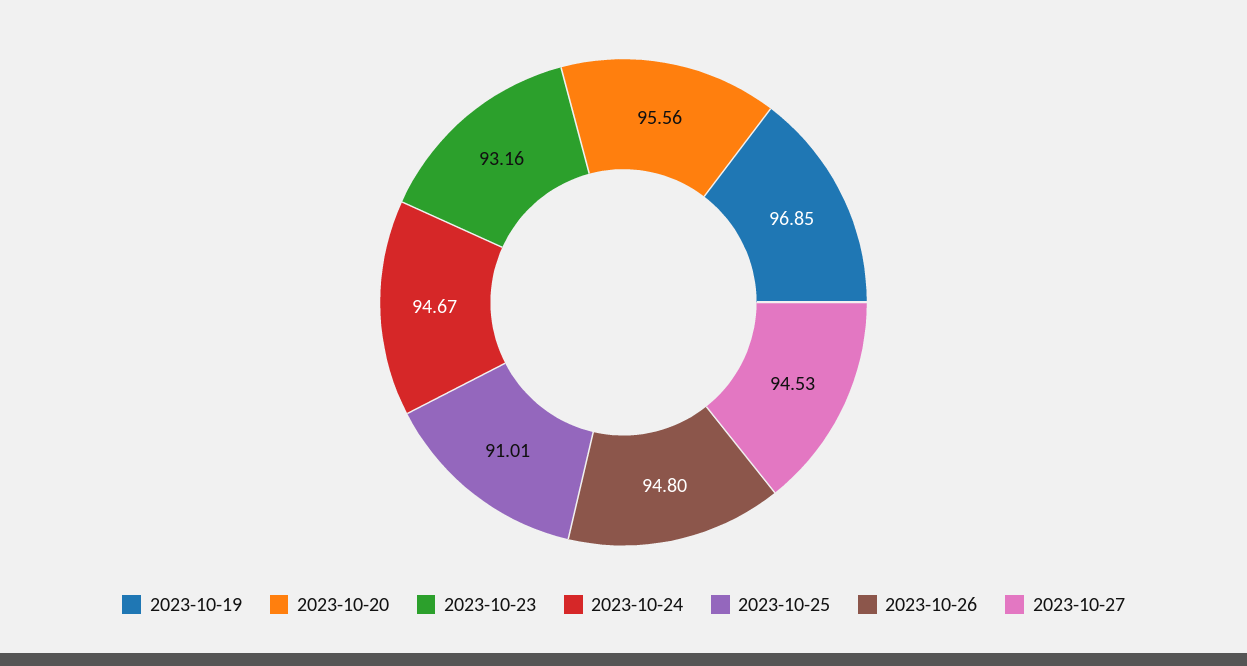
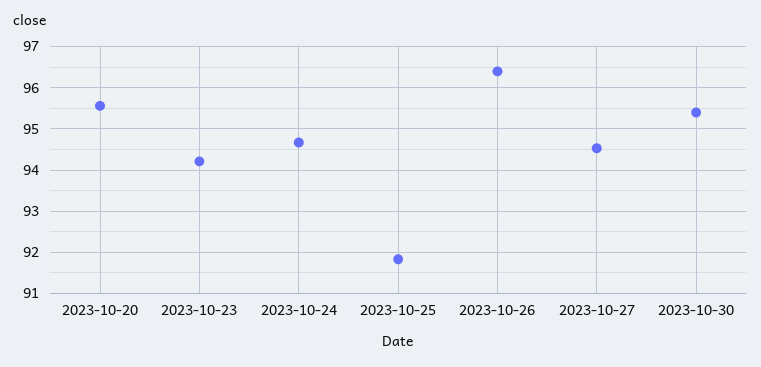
2023-10-19: 96.85 -> none
2023-10-23: 93.16 -> 94.2
2023-10-25: 91.01 -> 91.8
2023-10-26: 94.8 -> 96.4
2023-10-30: none -> 95.4

